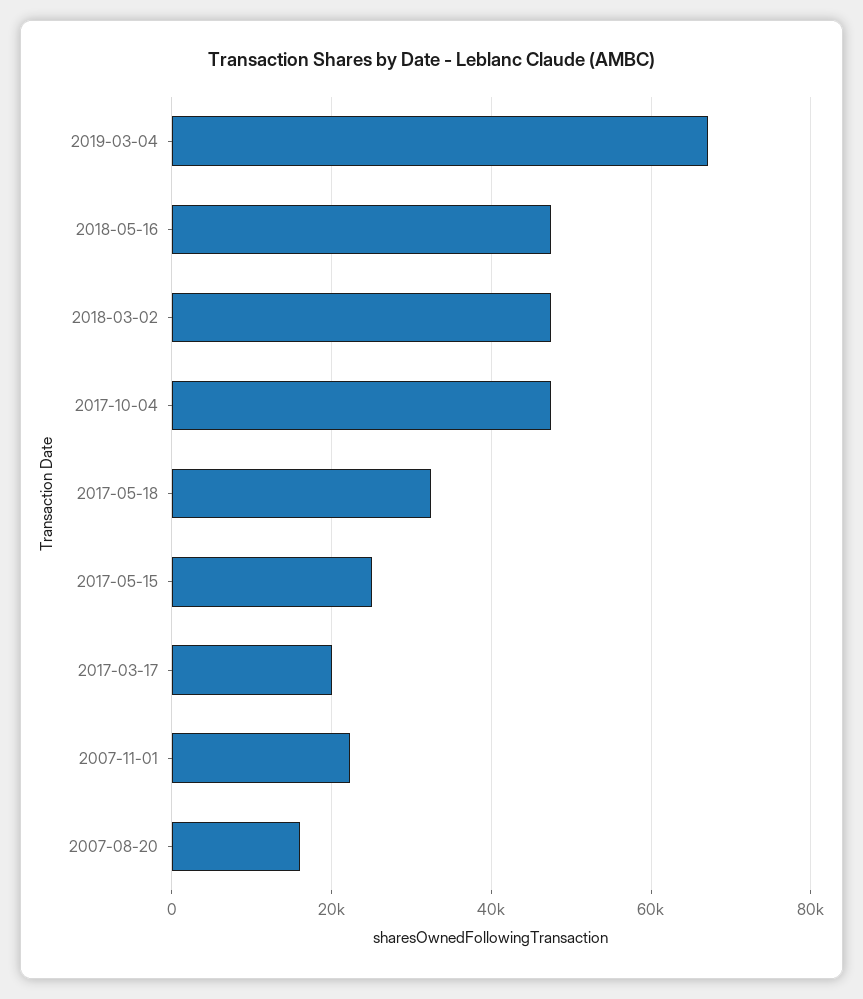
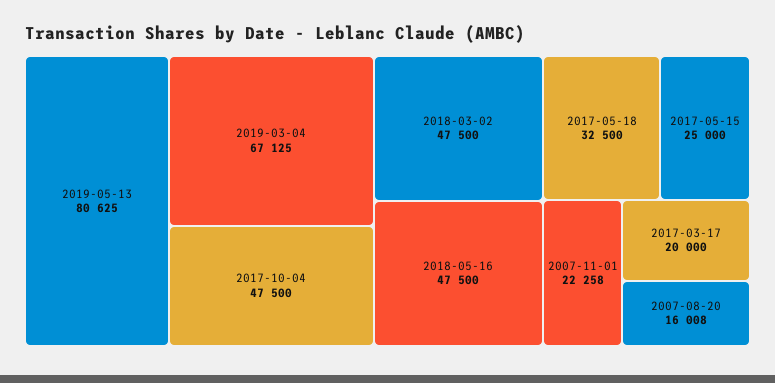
2019-05-13: none -> 80625

